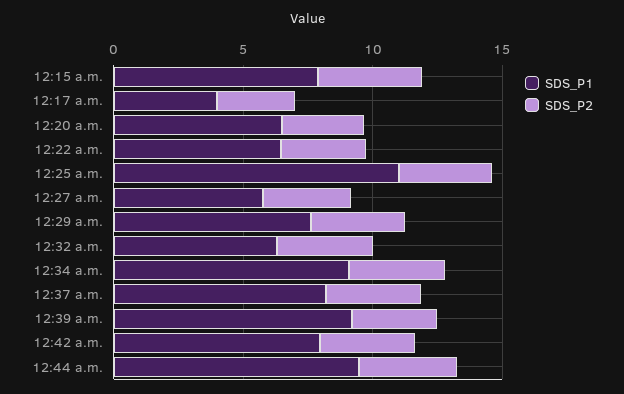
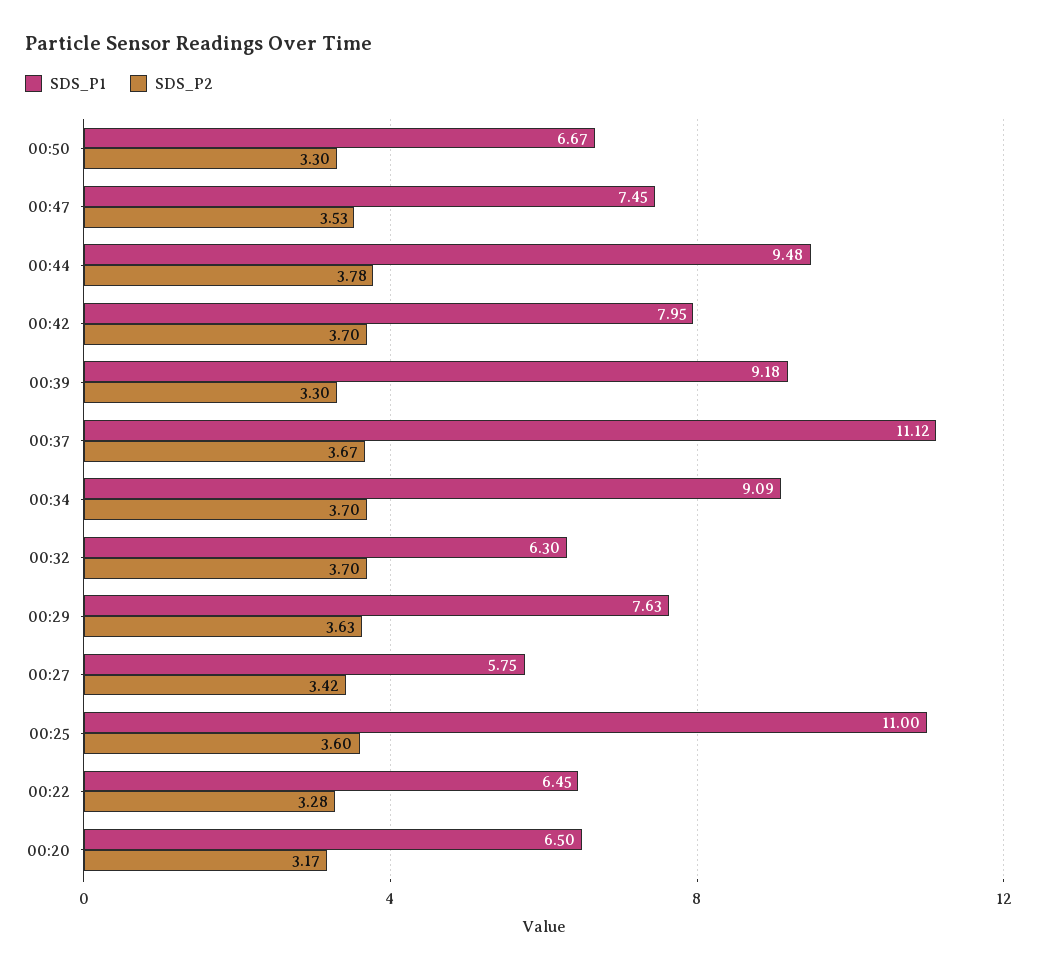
SDS_P1, 12:15 a.m.: 8 -> none
SDS_P2, 12:15 a.m.: 4 -> none
SDS_P1, 12:17 a.m.: 4 -> none
SDS_P2, 12:17 a.m.: 3 -> none
SDS_P1, 12:37 a.m.: 8 -> 11.12
SDS_P1, 00:50: none -> 6.67
SDS_P2, 00:50: none -> 3.3
SDS_P1, 00:47: none -> 7.45
SDS_P2, 00:47: none -> 3.53

